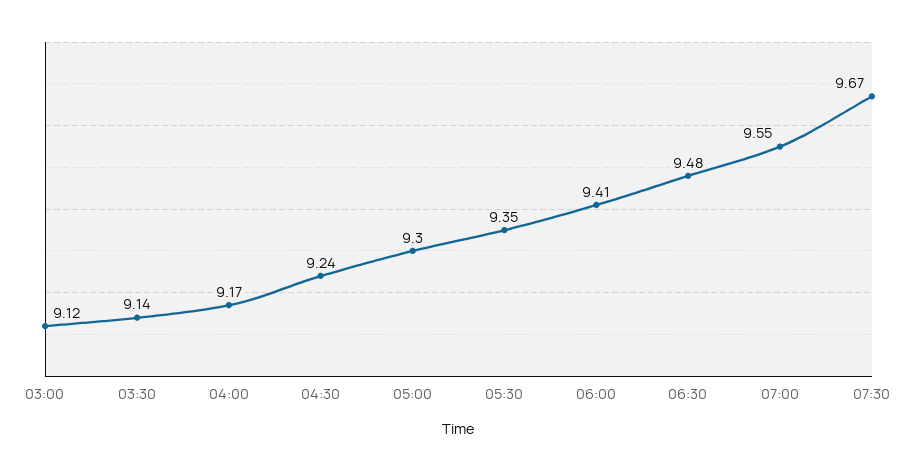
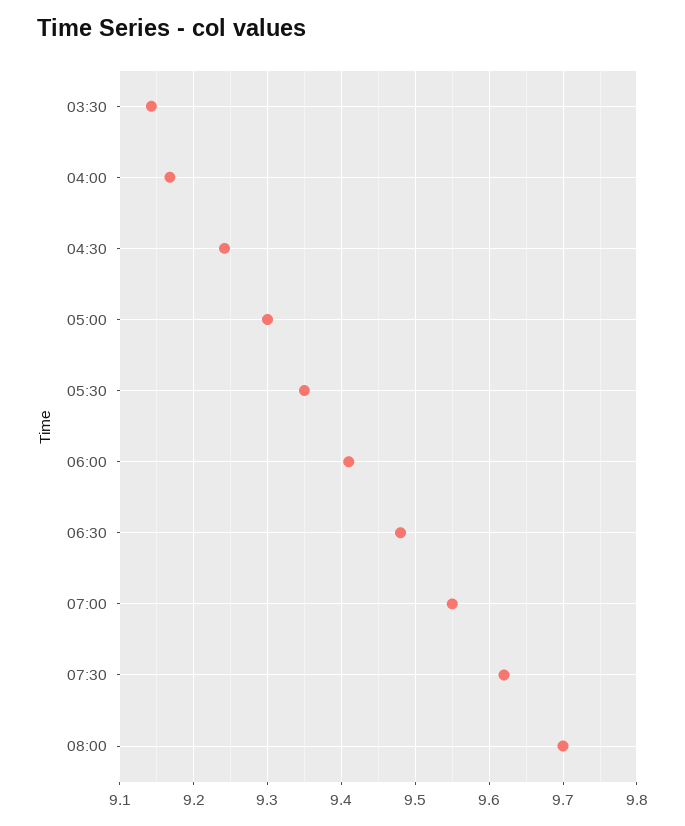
03:00: 9.12 -> none
07:30: 9.67 -> 9.62
08:00: none -> 9.7

